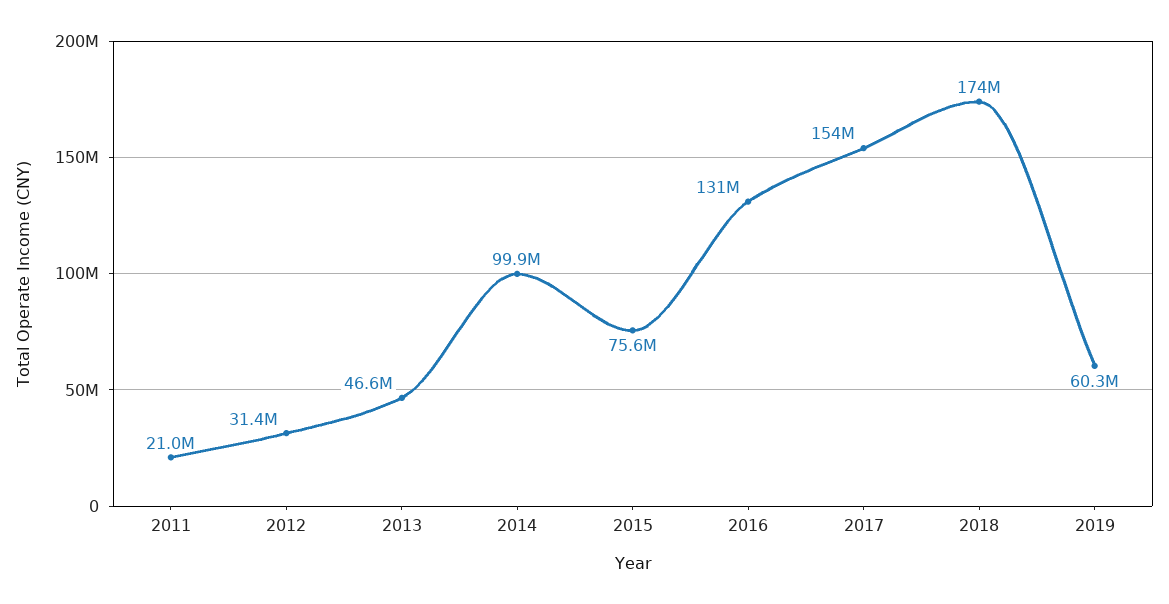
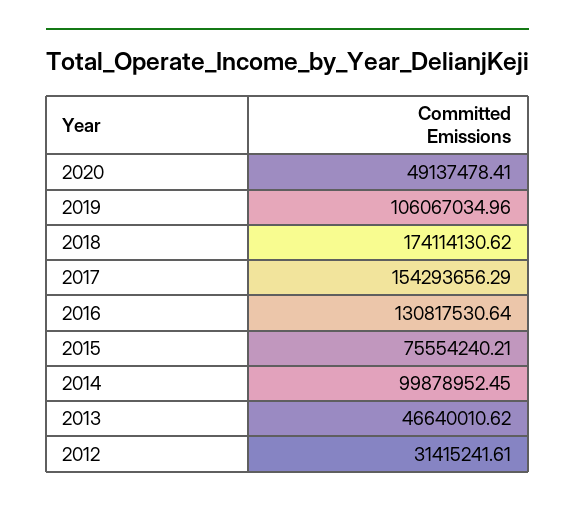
2011: 21000000 -> none
2019: 60300000 -> 106067034.96
2020: none -> 49137478.41

